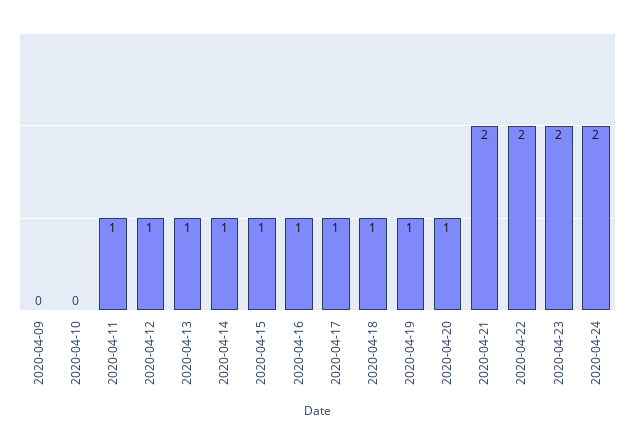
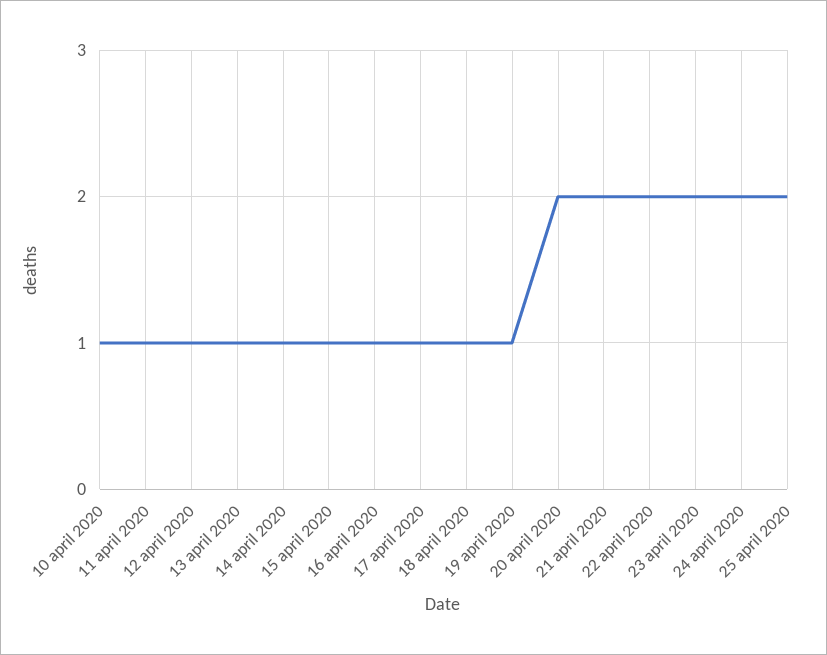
2020-04-09: 0 -> none
2020-04-10: 0 -> 1
2020-04-20: 1 -> 2
25 april 2020: none -> 2

